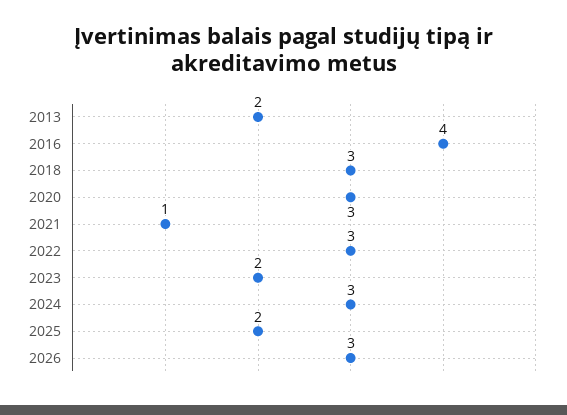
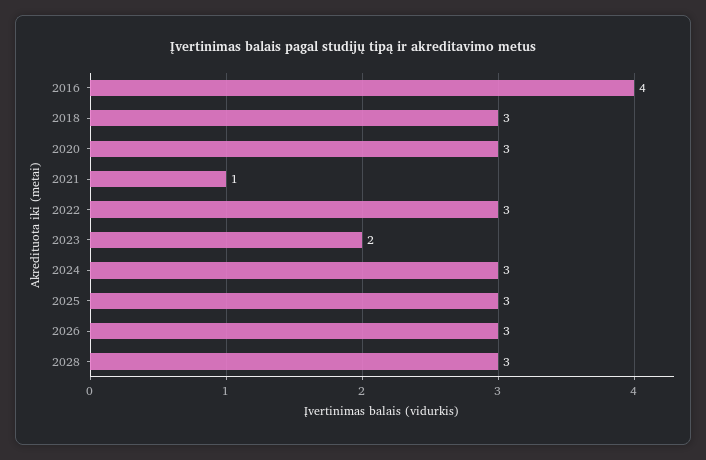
2013: 2 -> none
2025: 2 -> 3
2028: none -> 3

